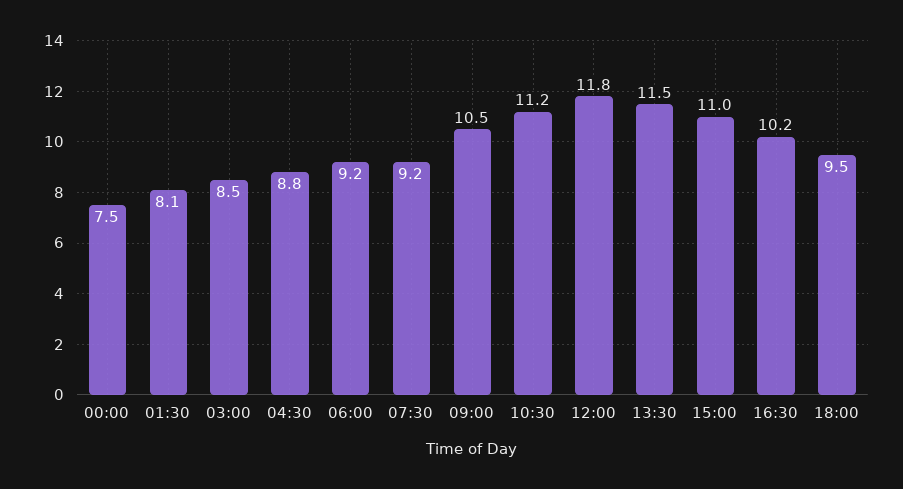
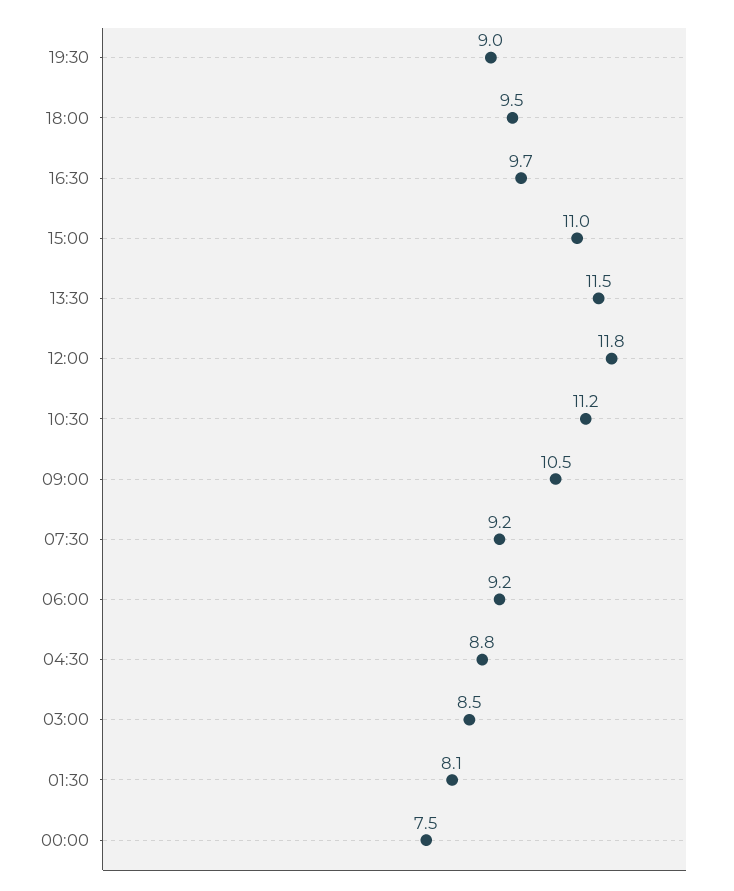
16:30: 10.2 -> 9.7
19:30: none -> 9

